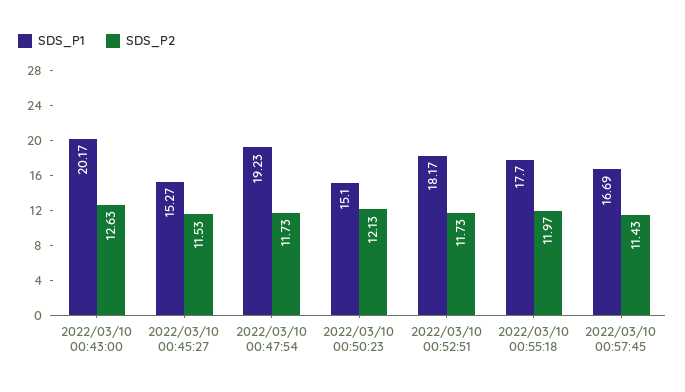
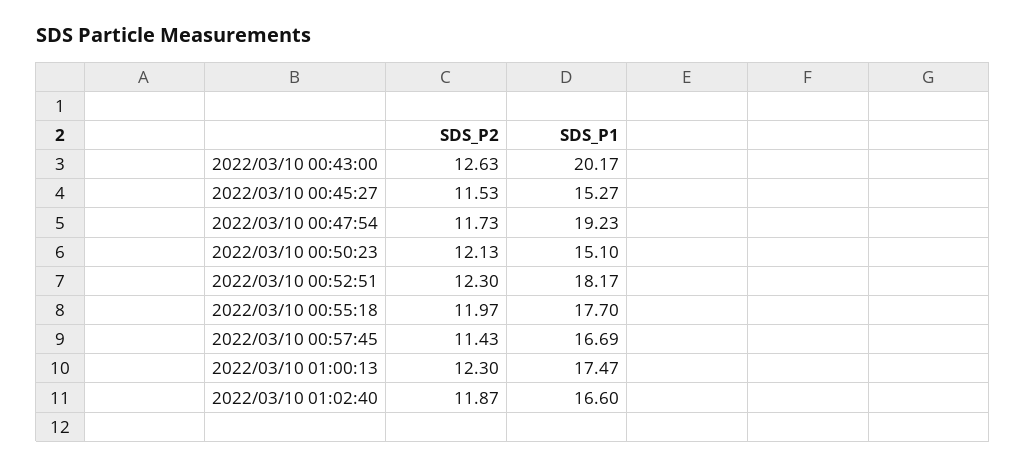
SDS_P2, 2022/03/10 00:52:51: 11.73 -> 12.3
SDS_P2, 2022/03/10 01:00:13: none -> 12.3
SDS_P1, 2022/03/10 01:00:13: none -> 17.47
SDS_P2, 2022/03/10 01:02:40: none -> 11.87
SDS_P1, 2022/03/10 01:02:40: none -> 16.6

